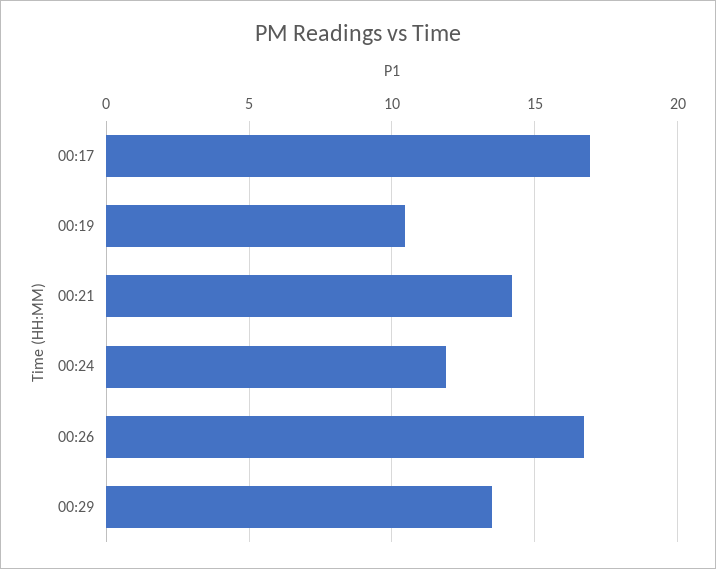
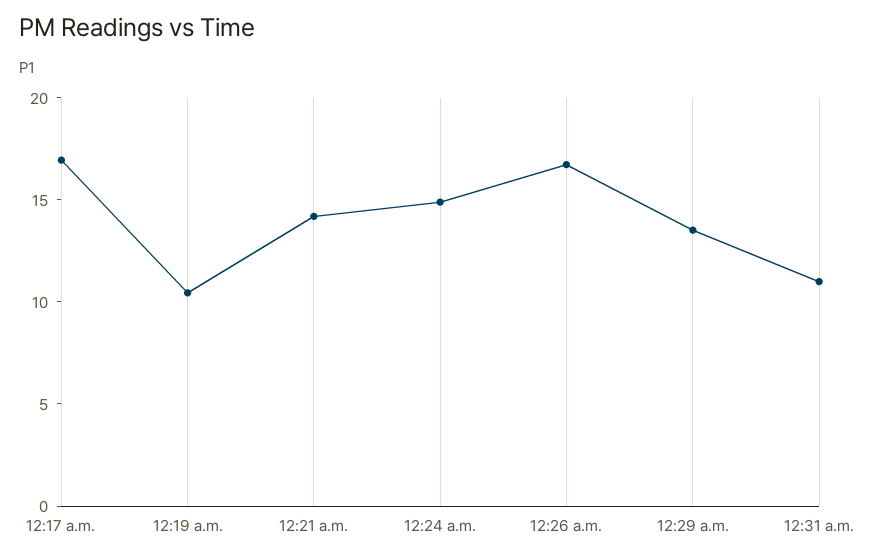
00:24: 12 -> 15
12:31 a.m.: none -> 11

